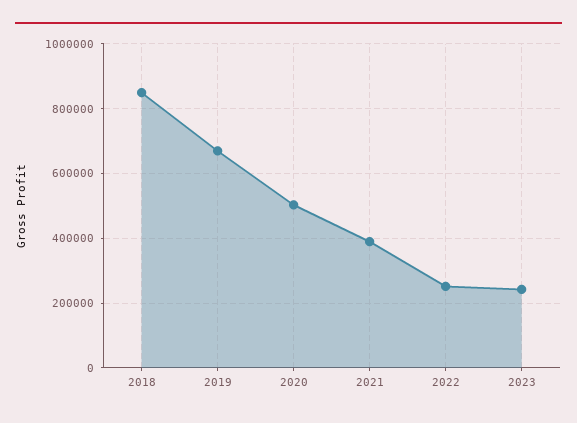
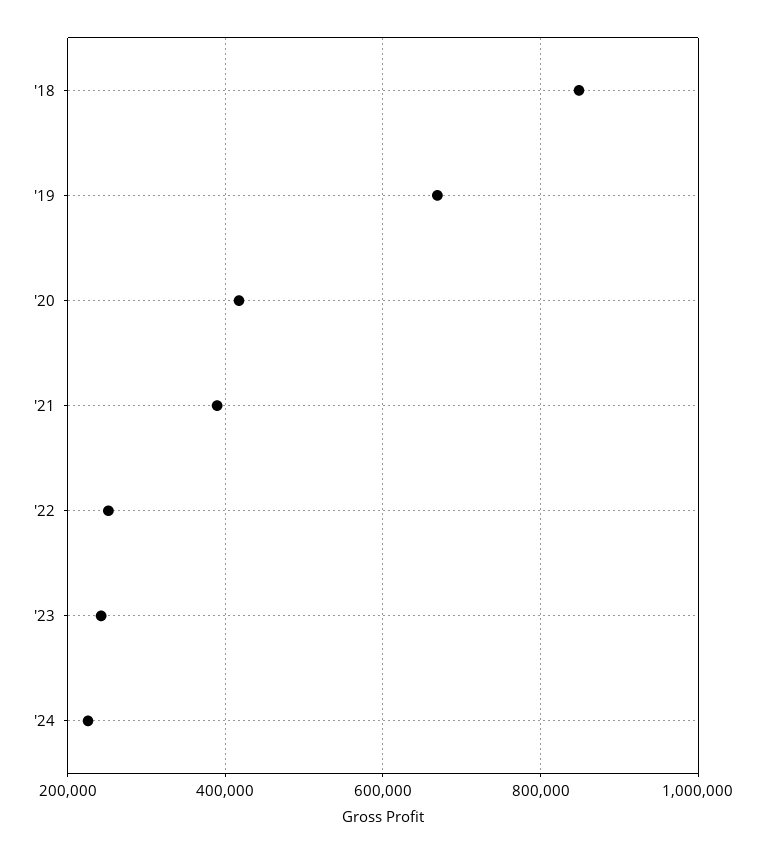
2020: 500000 -> 420000
'24: none -> 220000

